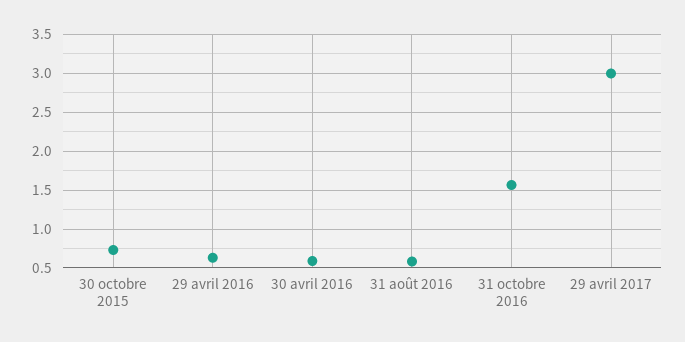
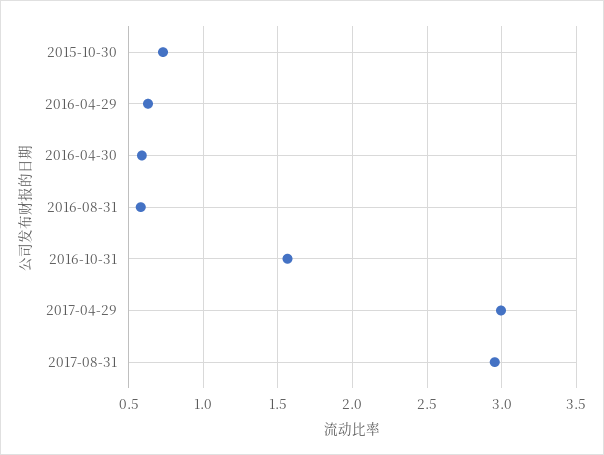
2017-08-31: none -> 2.95

